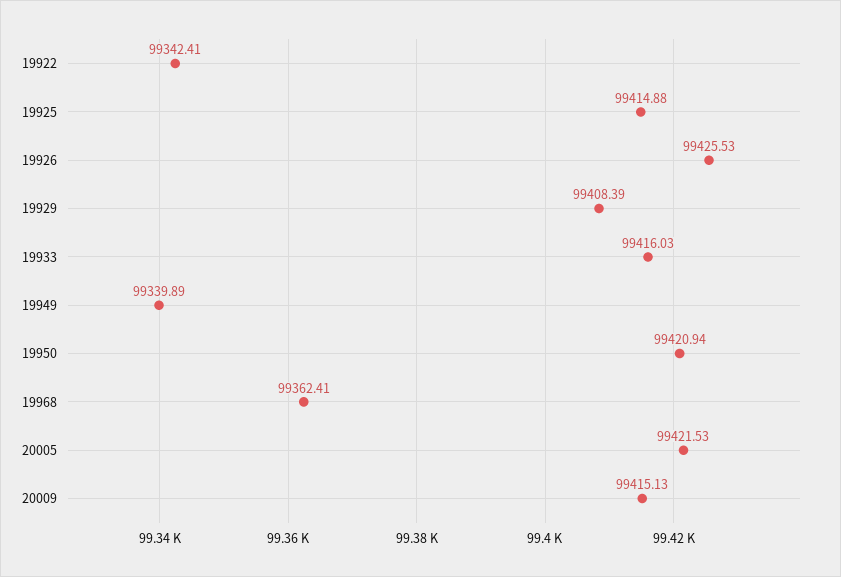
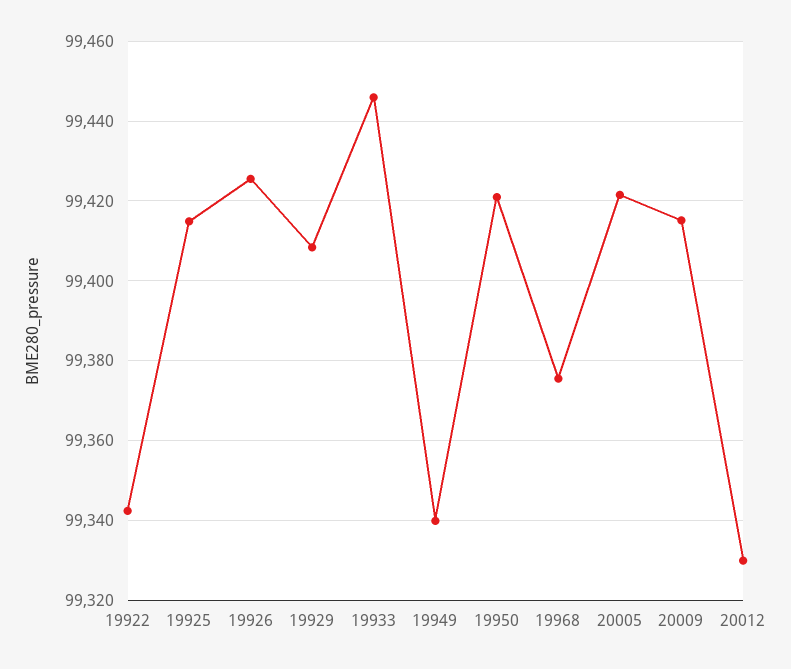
19933: 99416.03 -> 99446
19968: 99362.41 -> 99376
20012: none -> 99330

